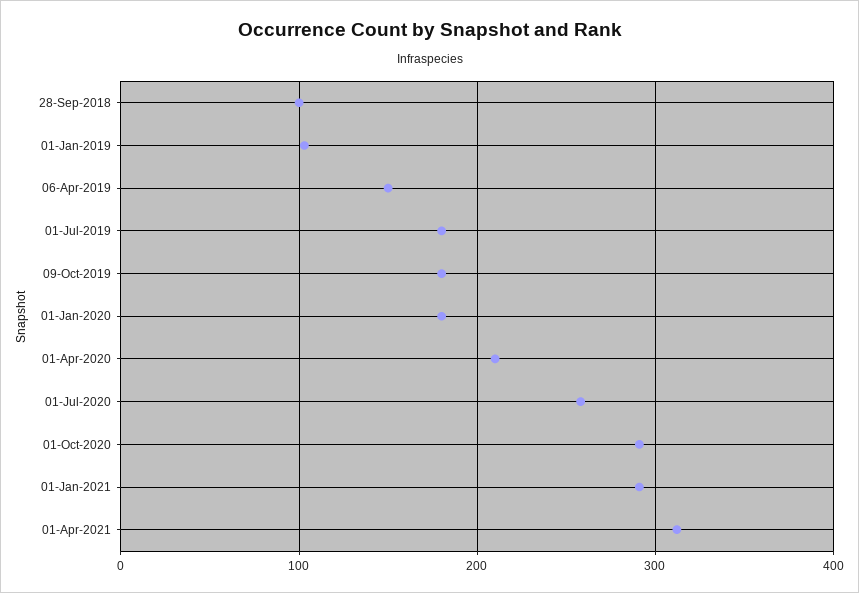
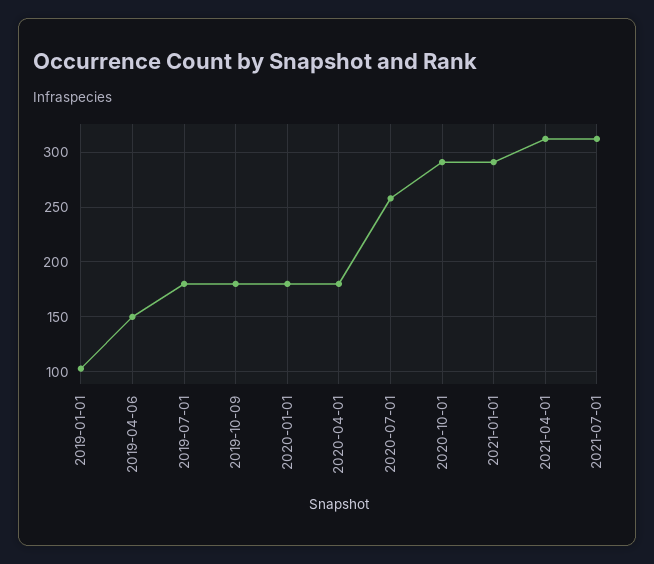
28-Sep-2018: 100 -> none
01-Apr-2020: 210 -> 180
2021-07-01: none -> 310

